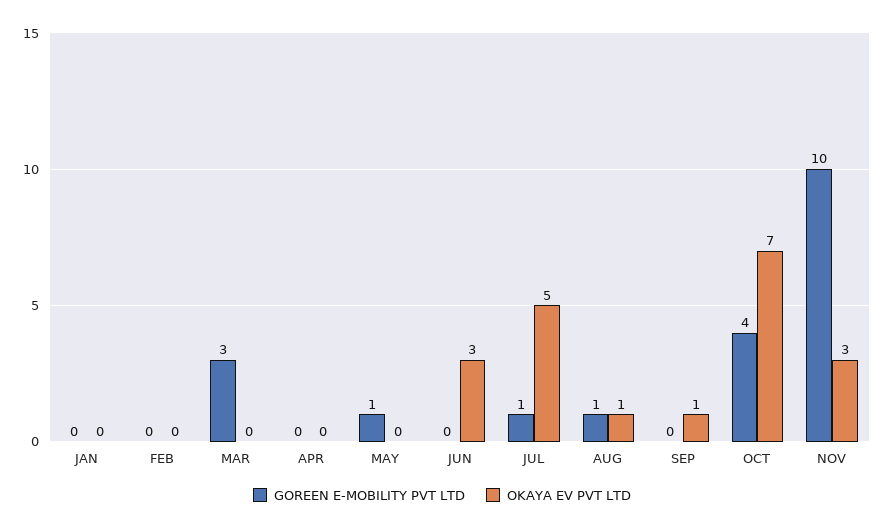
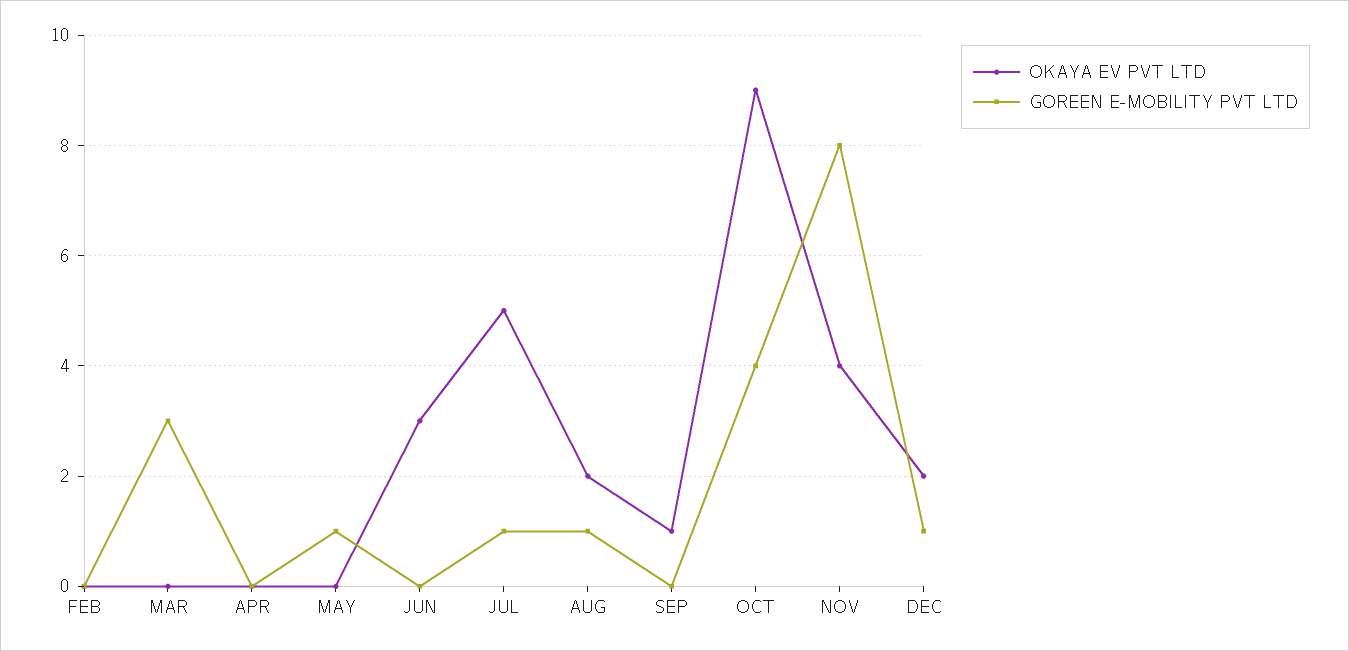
GOREEN E-MOBILITY PVT LTD, JAN: 0 -> none
OKAYA EV PVT LTD, JAN: 0 -> none
OKAYA EV PVT LTD, AUG: 1 -> 2
OKAYA EV PVT LTD, OCT: 7 -> 9
GOREEN E-MOBILITY PVT LTD, NOV: 10 -> 8
OKAYA EV PVT LTD, NOV: 3 -> 4
OKAYA EV PVT LTD, DEC: none -> 2
GOREEN E-MOBILITY PVT LTD, DEC: none -> 1

